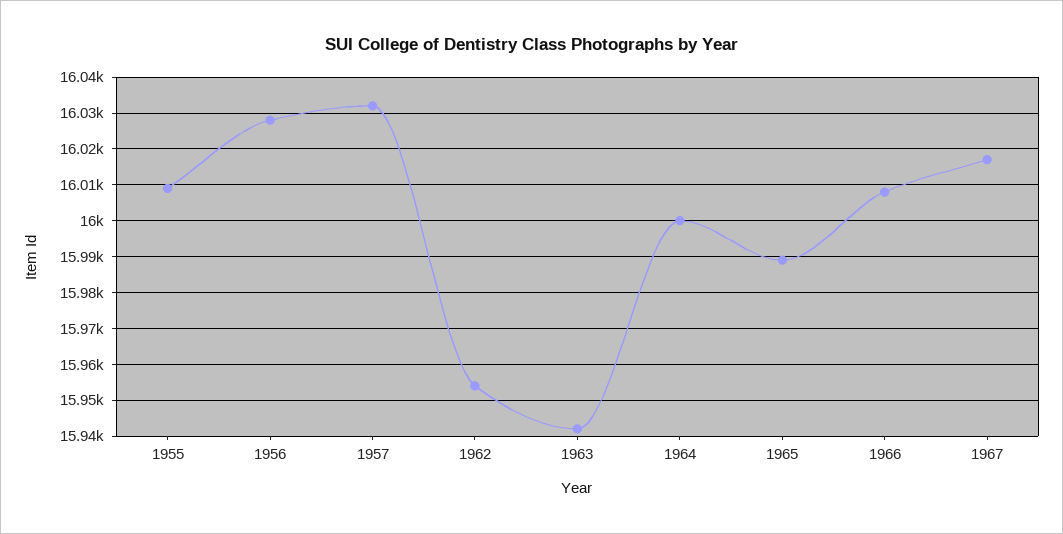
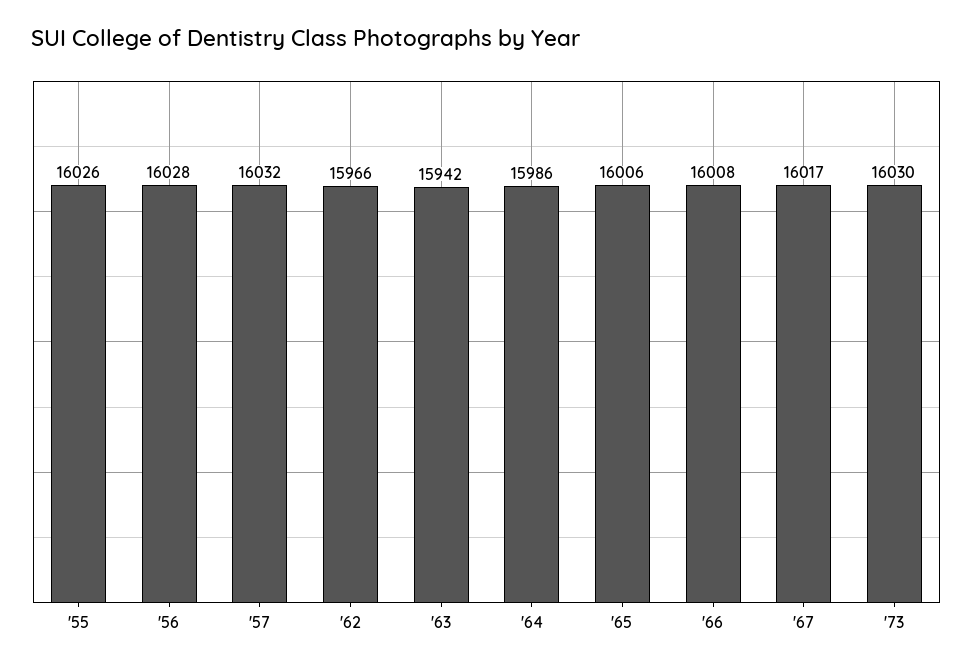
1955: 16010 -> 16026
1962: 15955 -> 15966
1964: 16000 -> 15986
1965: 15990 -> 16006
'73: none -> 16030

